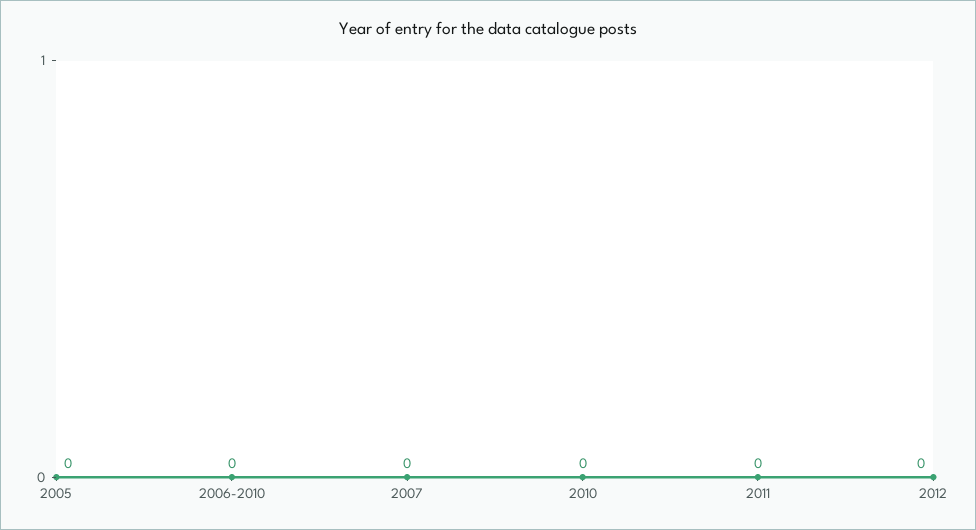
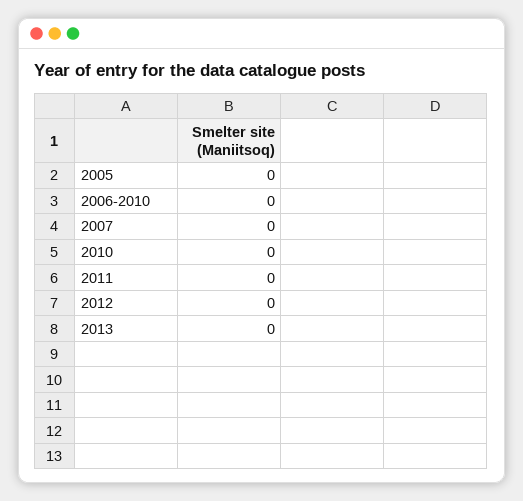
2013: none -> 0

